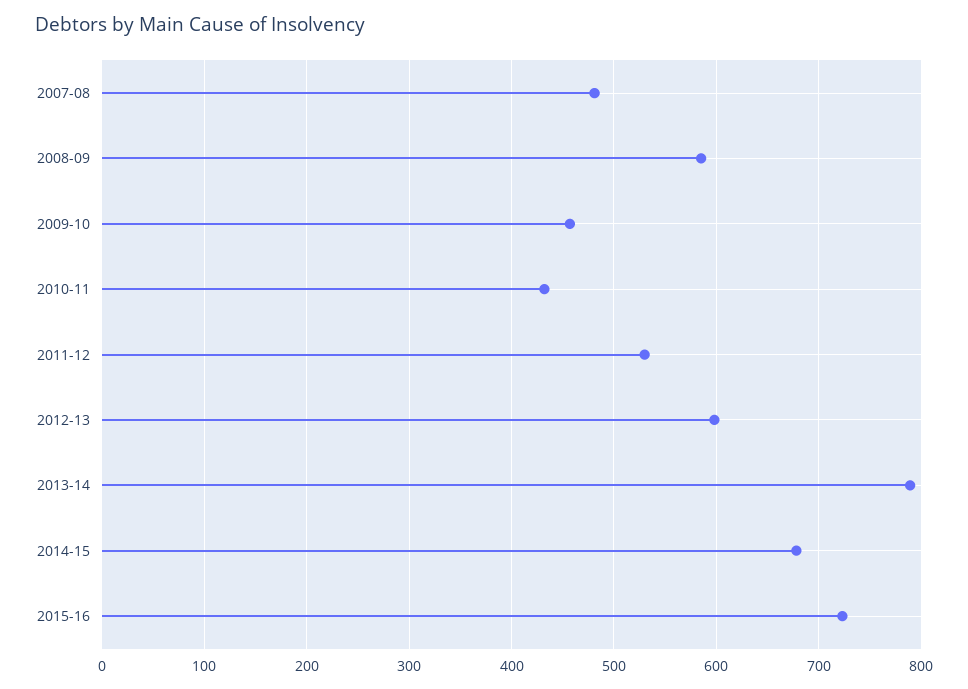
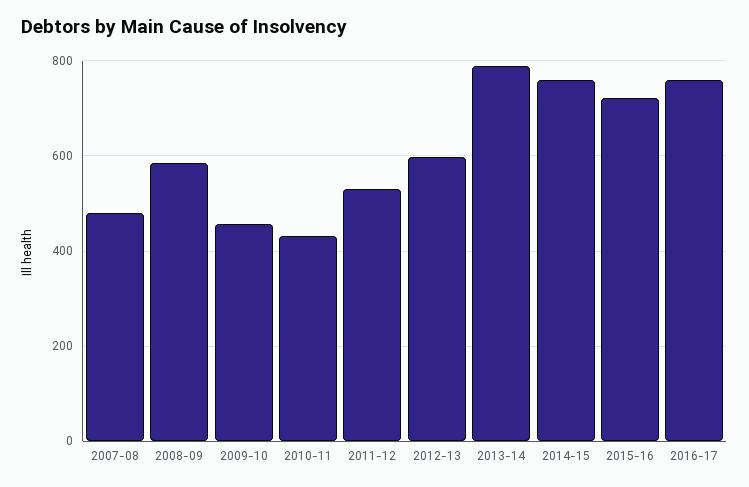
2014-15: 680 -> 760
2016-17: none -> 760

